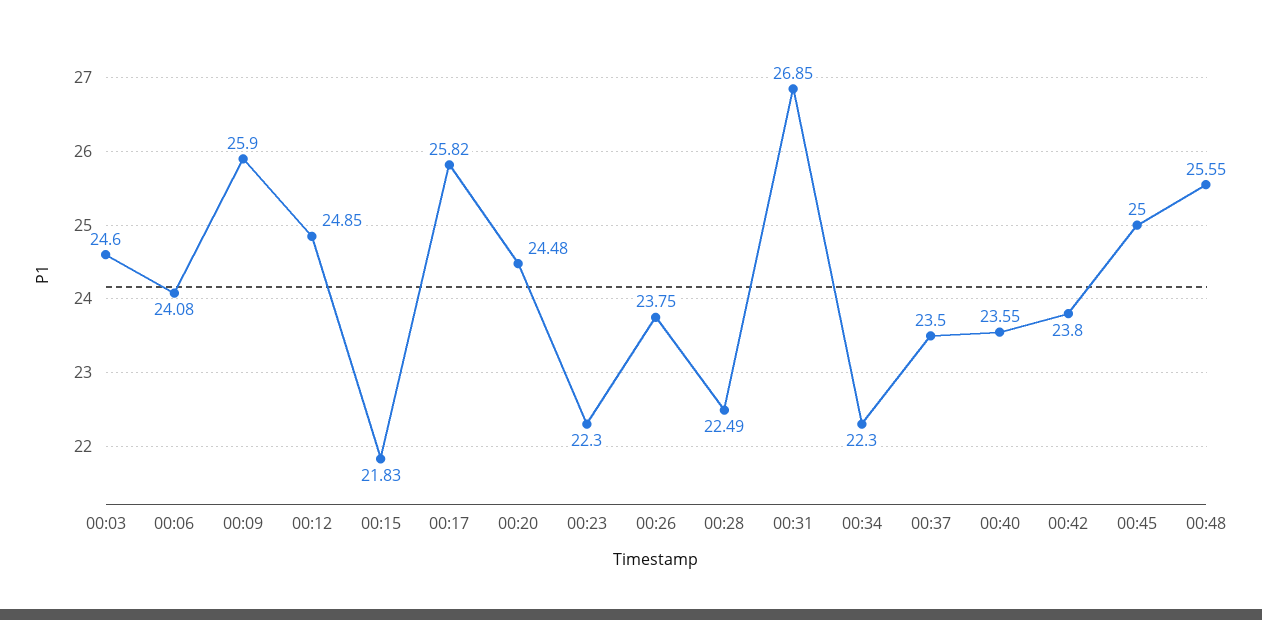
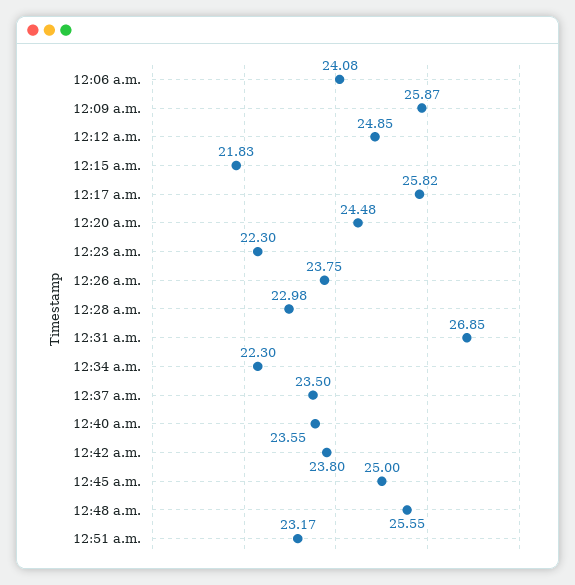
00:03: 24.6 -> none
00:09: 25.9 -> 25.87
00:28: 22.49 -> 22.98
12:51 a.m.: none -> 23.17

